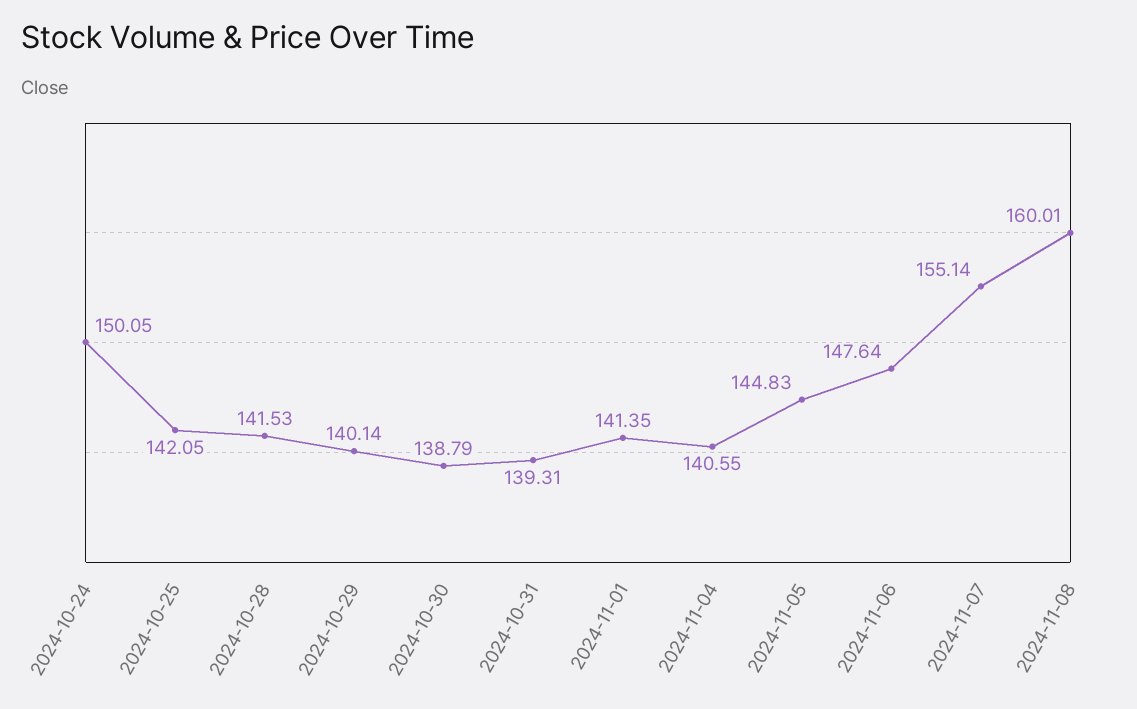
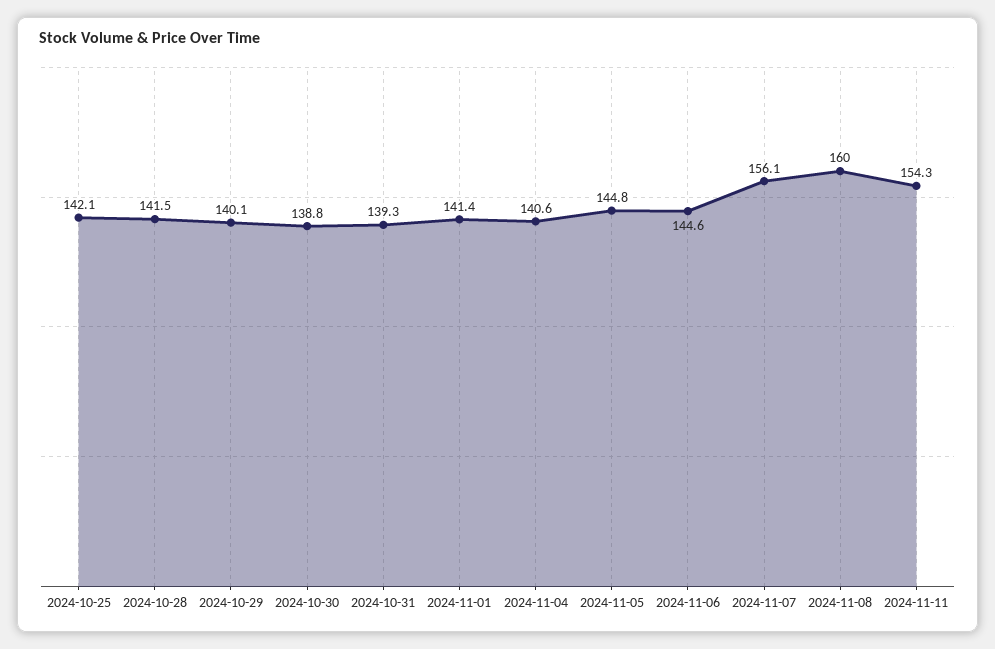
2024-10-24: 150.05 -> none
2024-11-06: 147.64 -> 144.6
2024-11-07: 155.14 -> 156.1
2024-11-11: none -> 154.3

